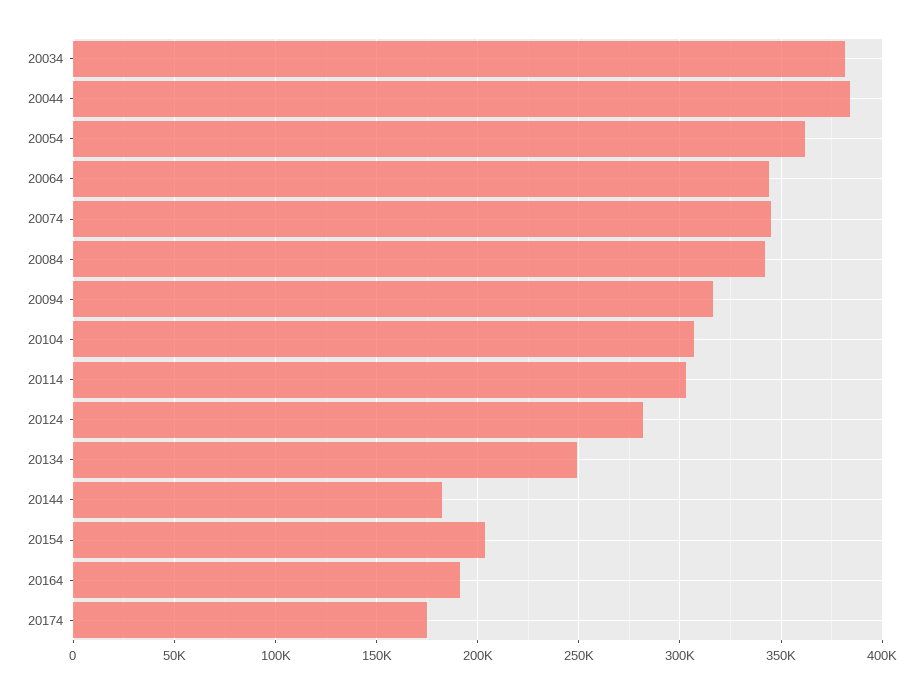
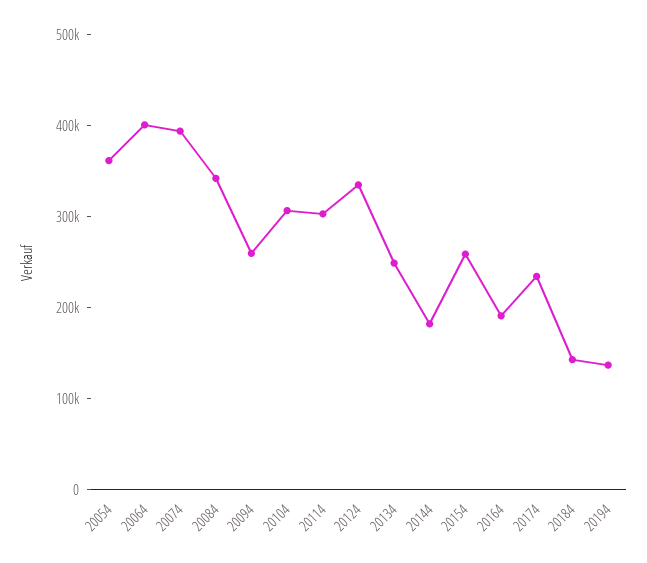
20034: 380000 -> none
20044: 385000 -> none
20064: 345000 -> 400000
20074: 345000 -> 400000
20094: 315000 -> 260000
20124: 280000 -> 340000
20154: 205000 -> 260000
20174: 175000 -> 240000
20184: none -> 140000
20194: none -> 140000

